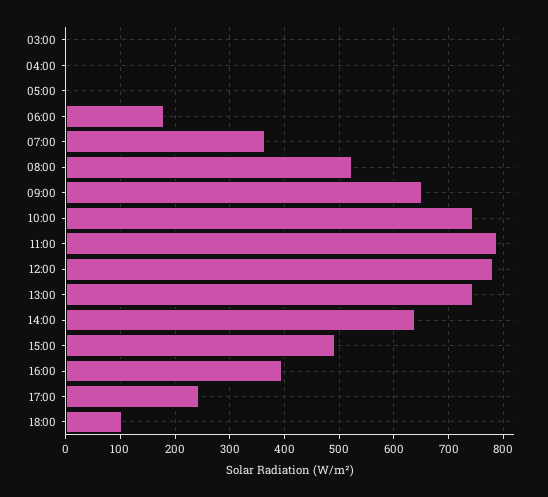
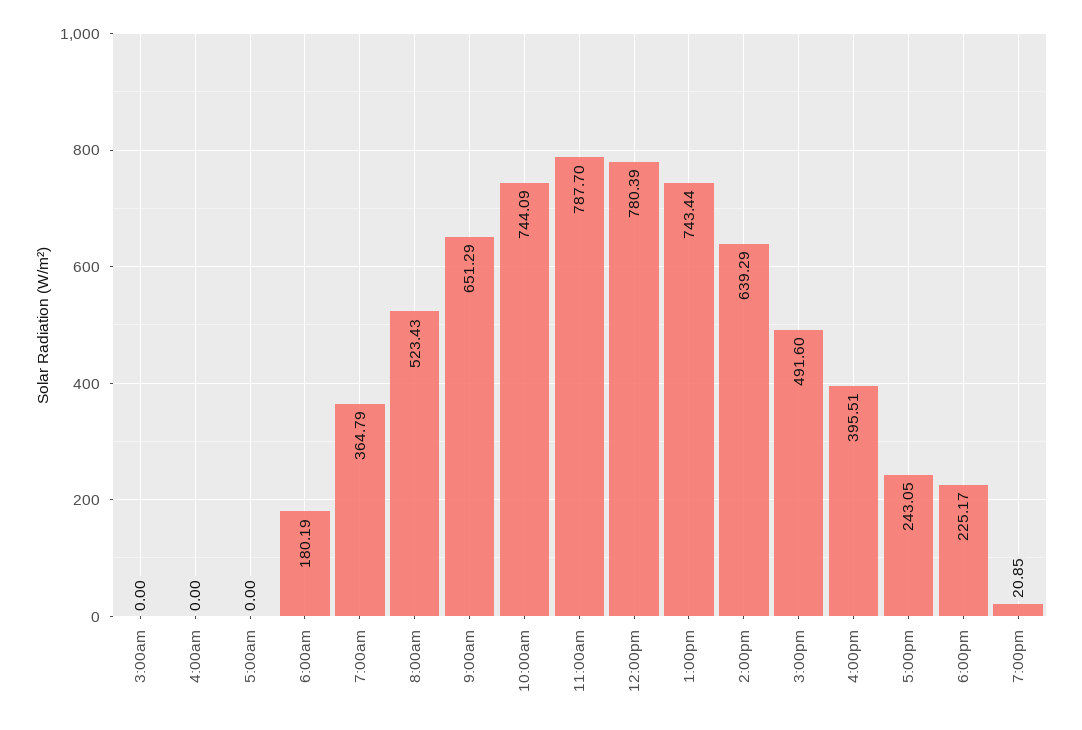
18:00: 100 -> 225.17
7:00pm: none -> 20.85

